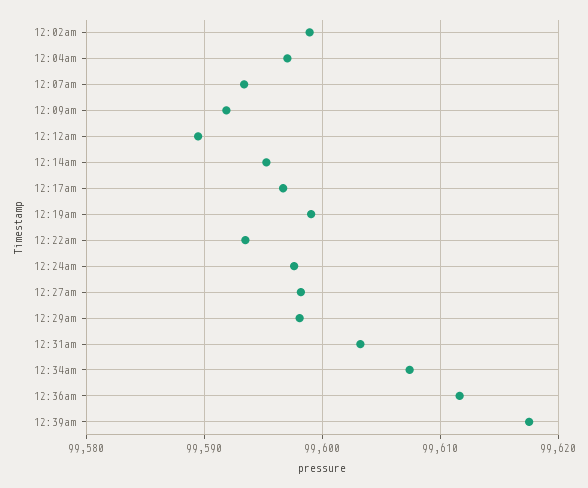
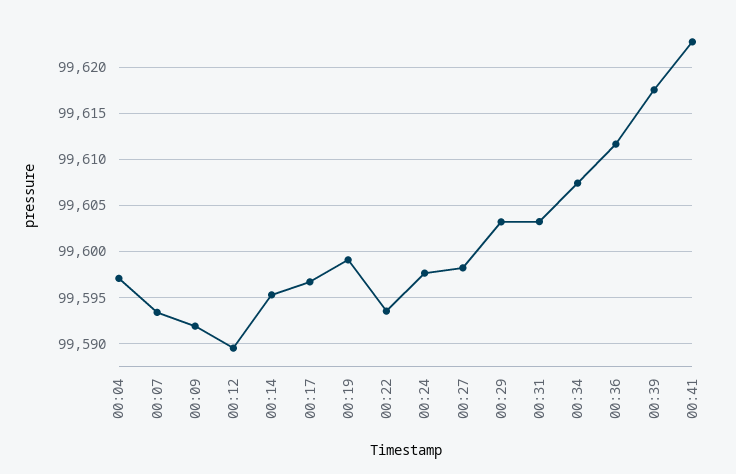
12:02am: 99599 -> none
12:29am: 99598 -> 99603
00:41: none -> 99623

